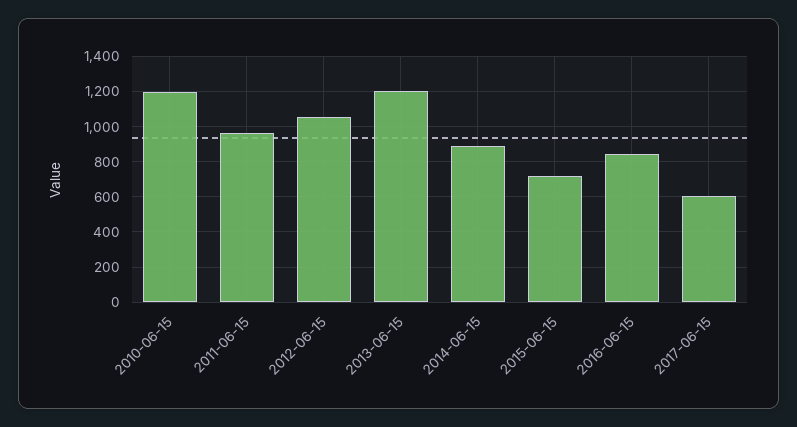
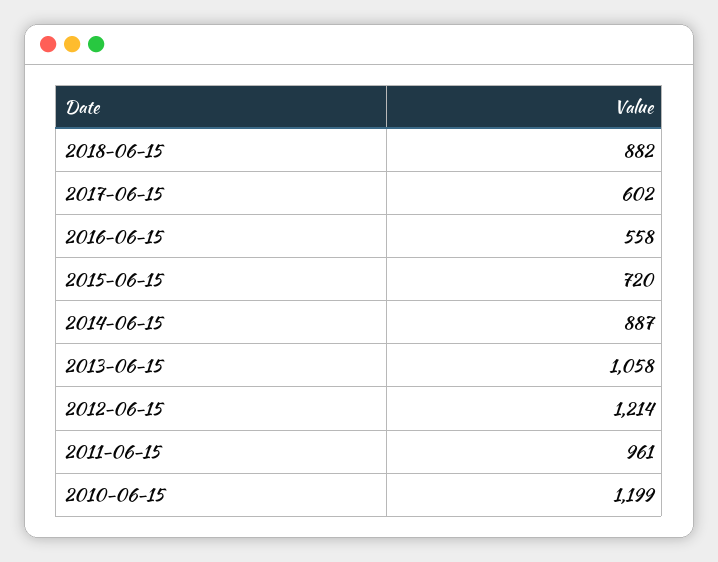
2012-06-15: 1050 -> 1214
2013-06-15: 1200 -> 1058
2016-06-15: 850 -> 558
2018-06-15: none -> 882

